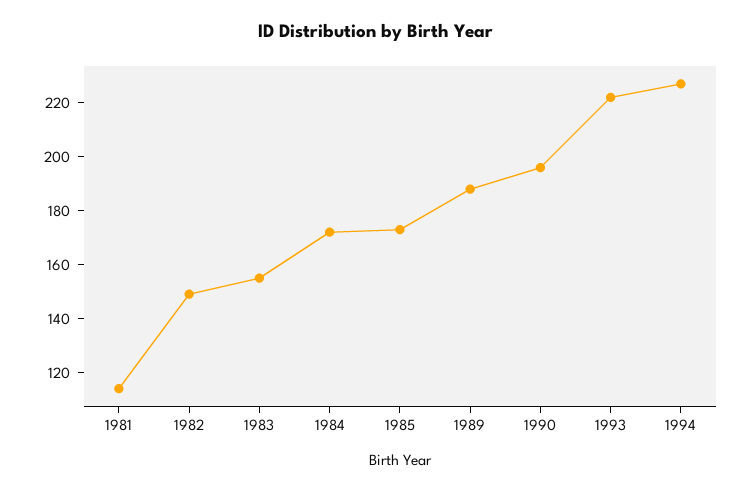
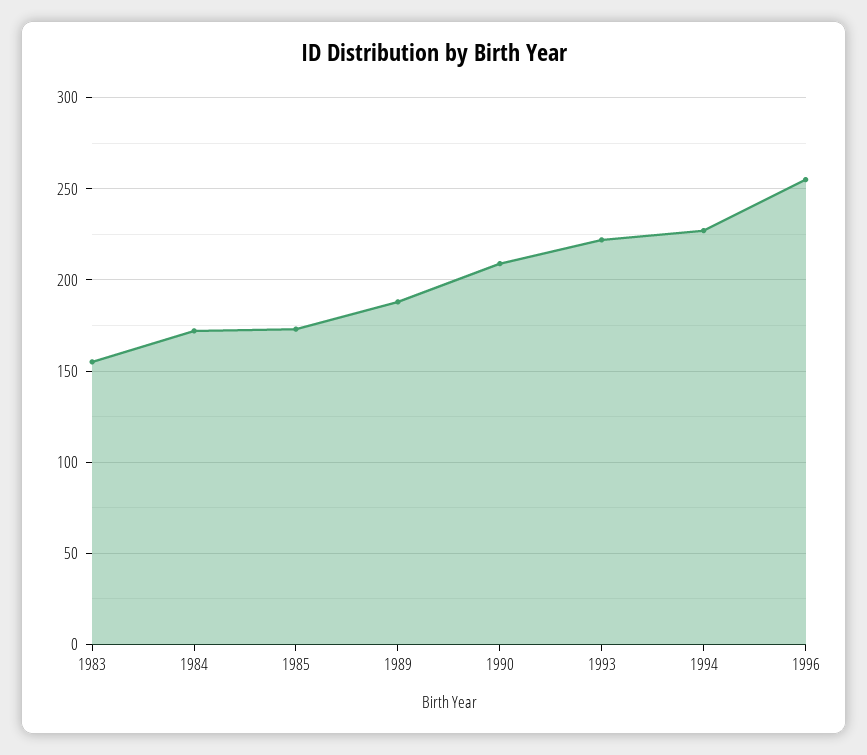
1981: 115 -> none
1982: 150 -> none
1990: 195 -> 210
1996: none -> 255

